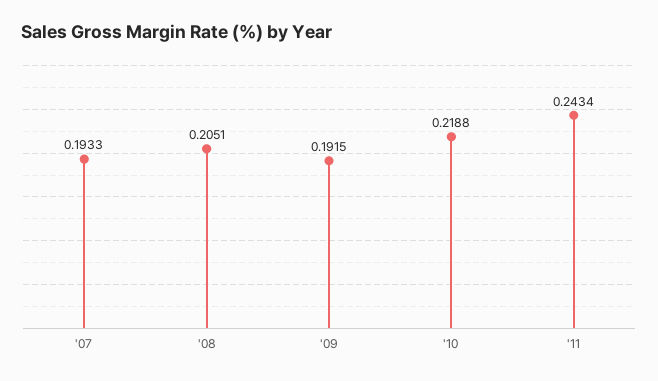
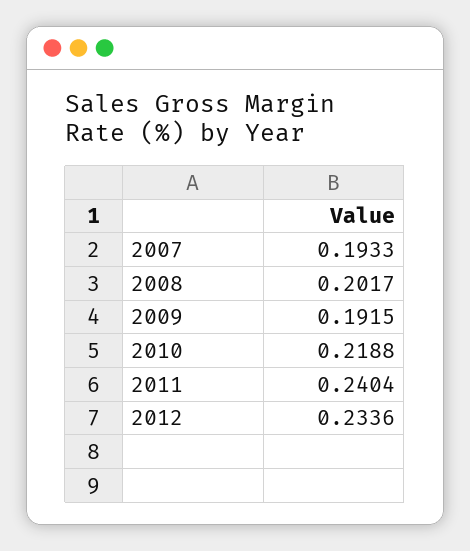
'08: 0.2051 -> 0.2017
'11: 0.2434 -> 0.2404
2012: none -> 0.2336

